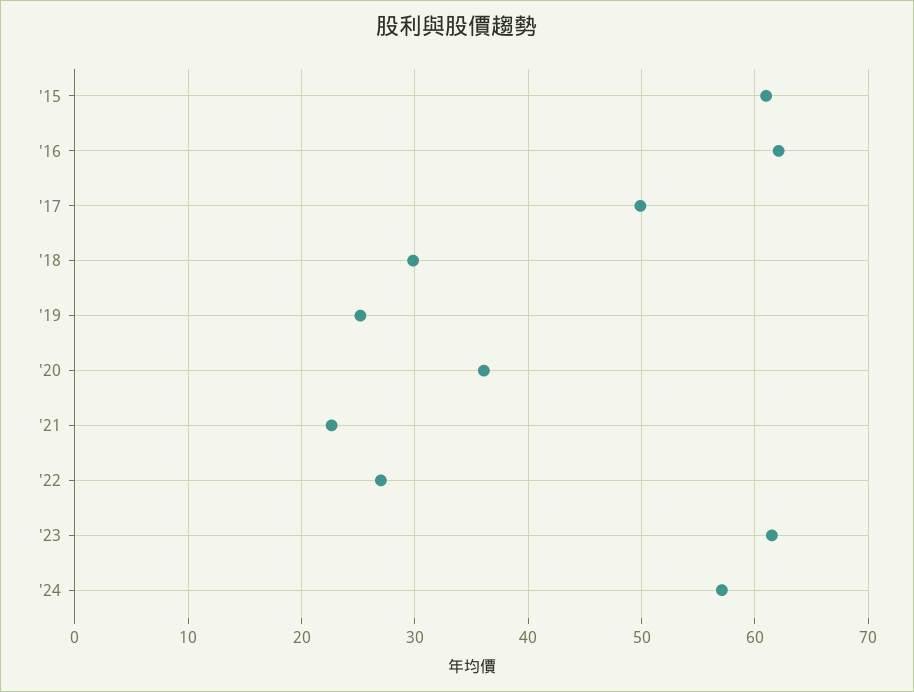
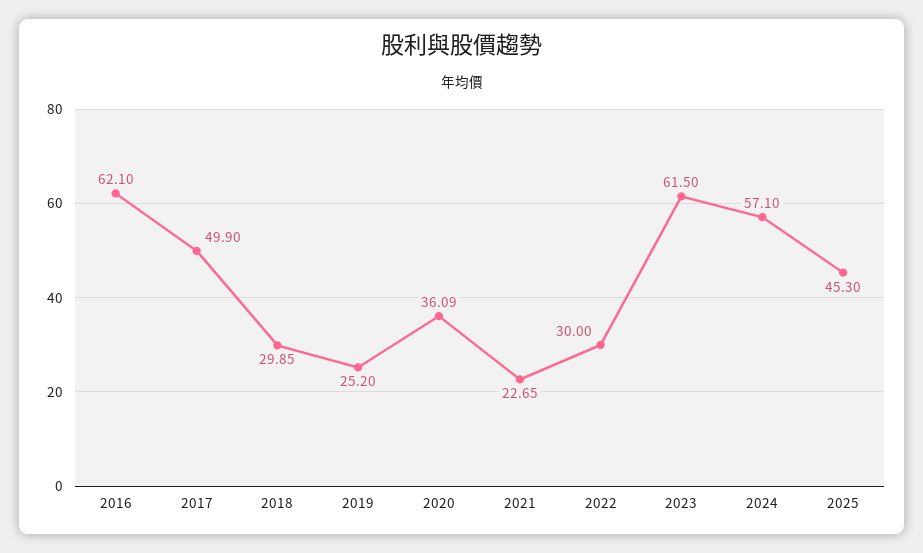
'15: 61 -> none
'22: 27 -> 30
2025: none -> 45.3

